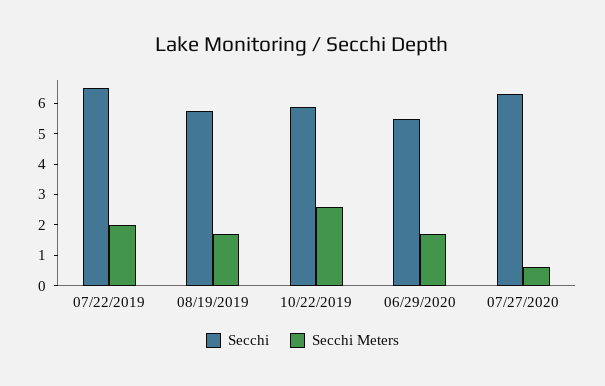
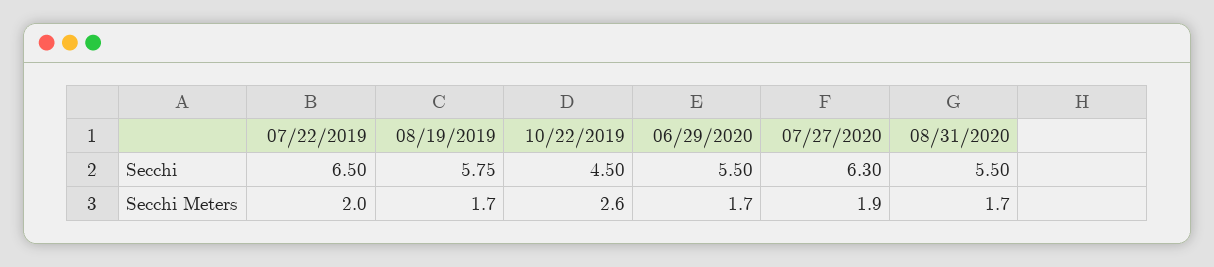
Secchi, 10/22/2019: 6 -> 4.5
Secchi Meters, 07/27/2020: 0.5 -> 1.9
Secchi, 08/31/2020: none -> 5.5
Secchi Meters, 08/31/2020: none -> 1.7

